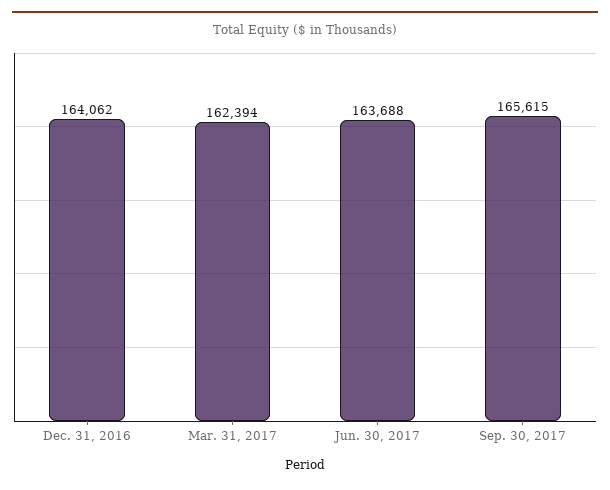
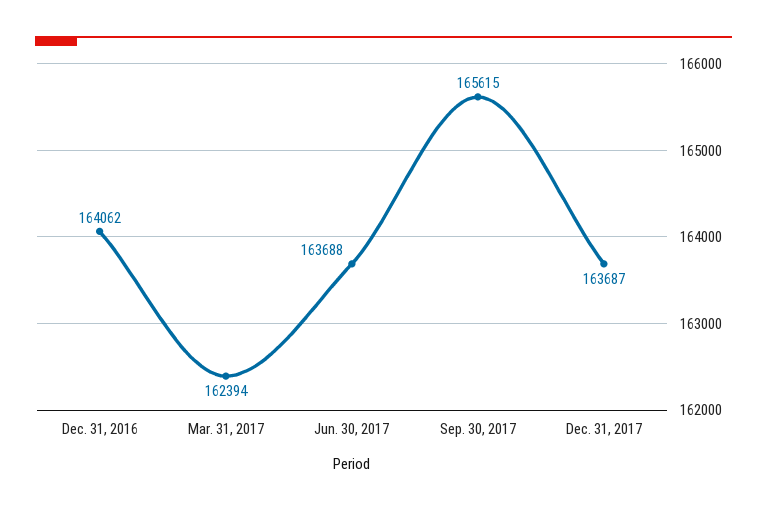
Dec. 31, 2017: none -> 163687

